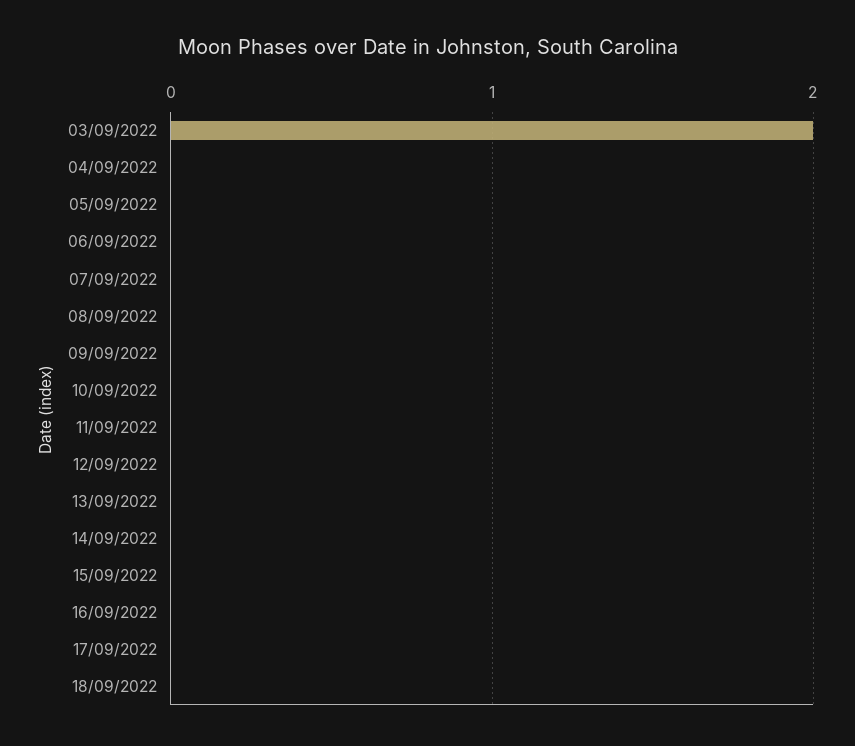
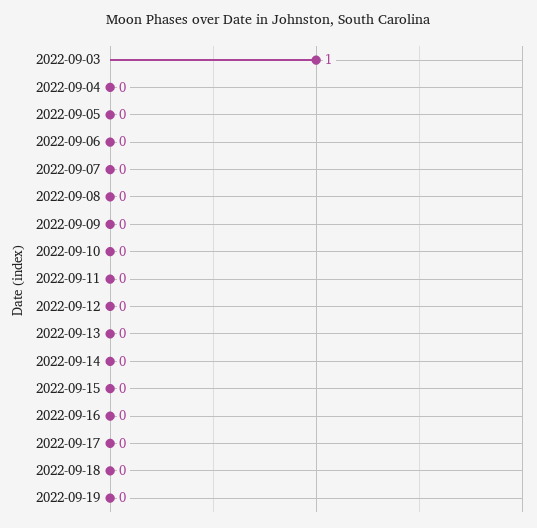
03/09/2022: 2 -> 1
2022-09-19: none -> 0

